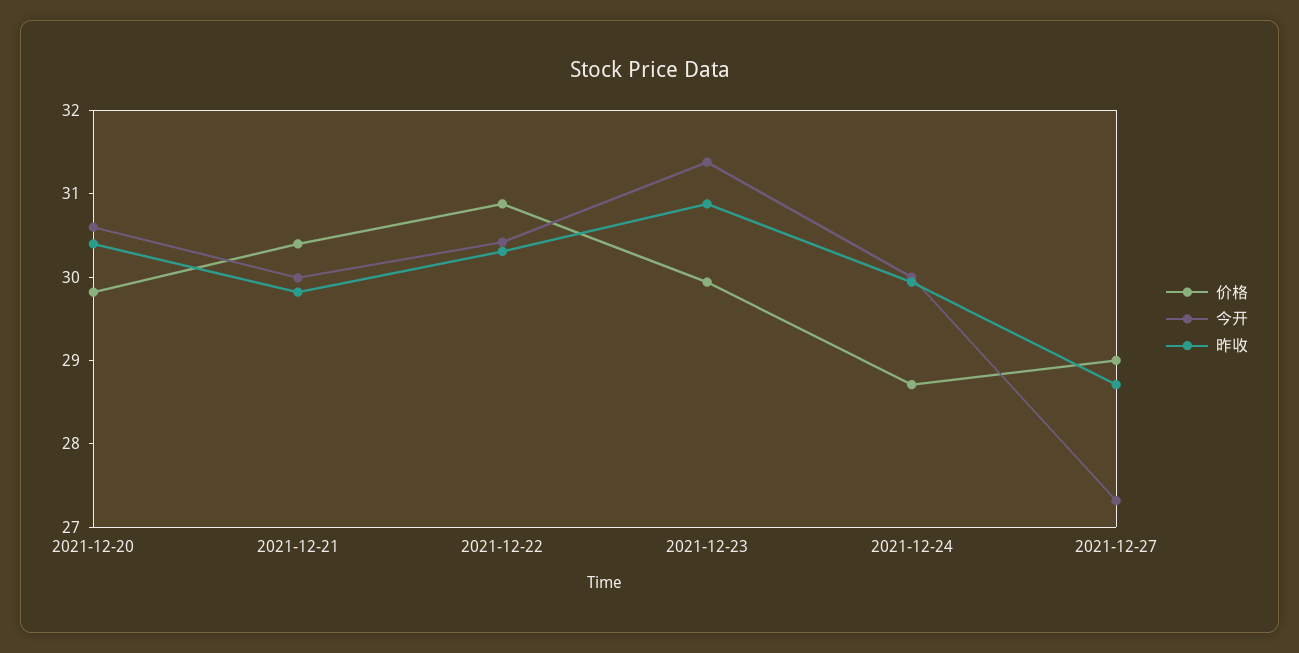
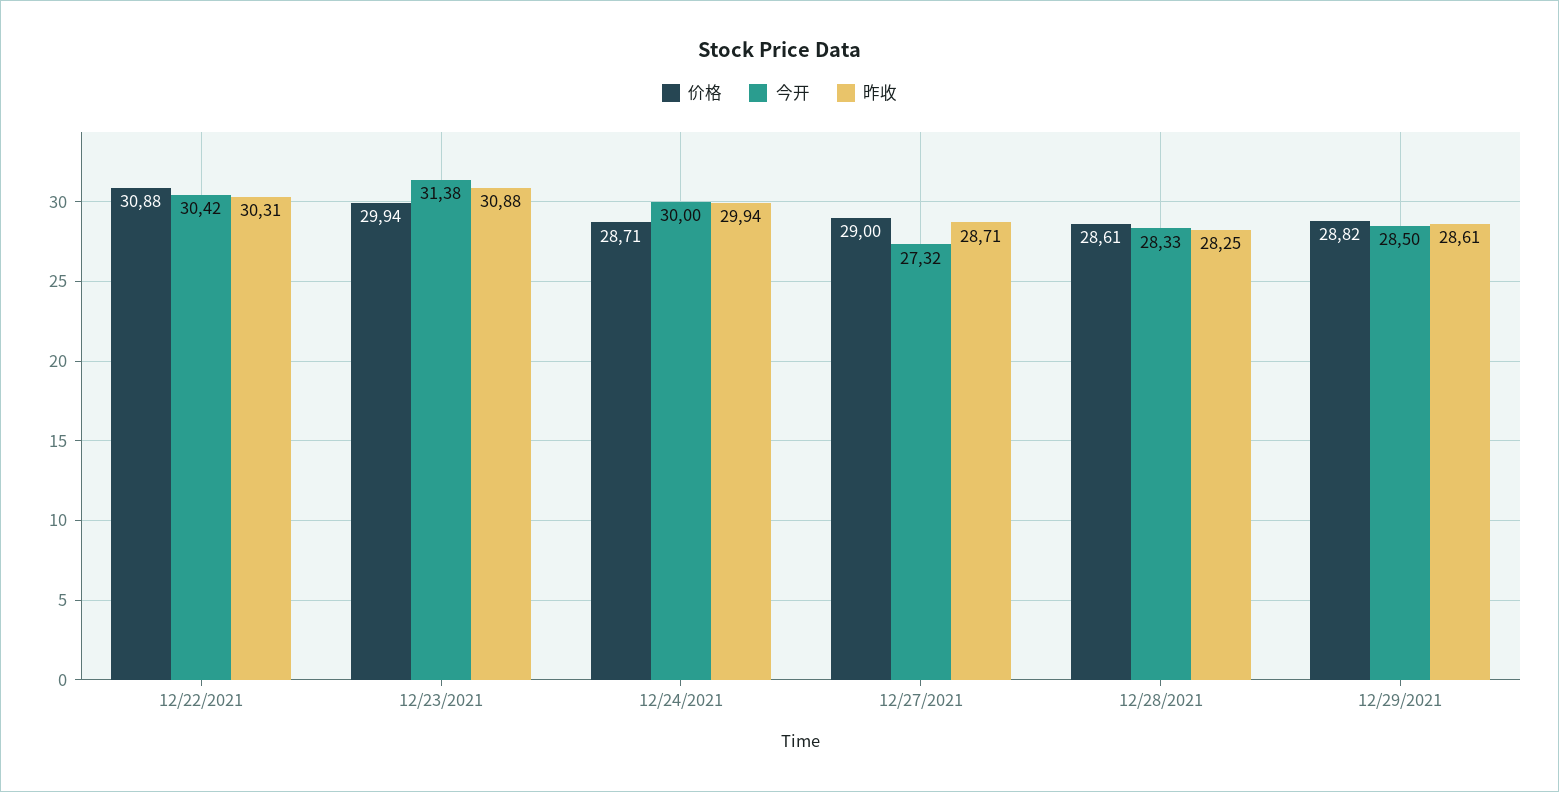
价格, 2021-12-20: 29.8 -> none
今开, 2021-12-20: 30.6 -> none
昨收, 2021-12-20: 30.4 -> none
价格, 2021-12-21: 30.4 -> none
今开, 2021-12-21: 30 -> none
昨收, 2021-12-21: 29.8 -> none
价格, 12/28/2021: none -> 28.61
今开, 12/28/2021: none -> 28.33
昨收, 12/28/2021: none -> 28.25
价格, 12/29/2021: none -> 28.82
今开, 12/29/2021: none -> 28.5
昨收, 12/29/2021: none -> 28.61

